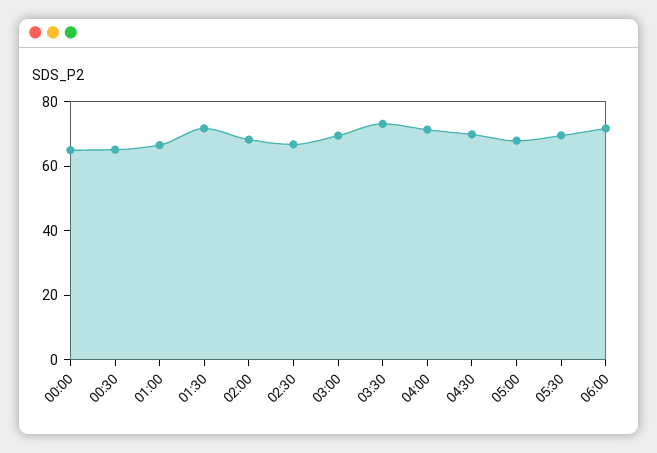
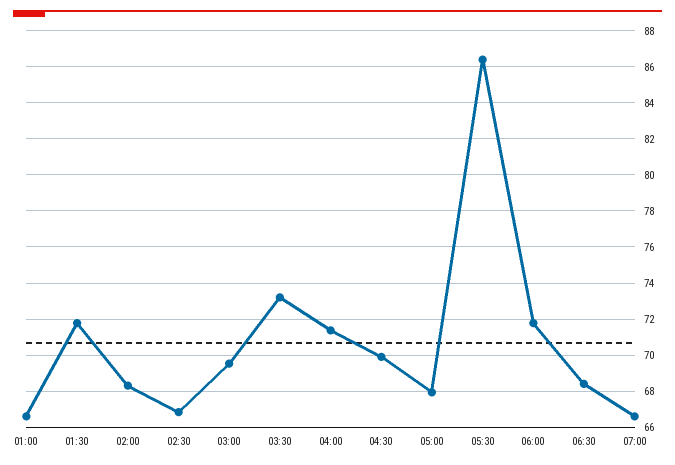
00:00: 65 -> none
00:30: 65 -> none
05:30: 70 -> 86.5
06:30: none -> 68.5
07:00: none -> 66.5

